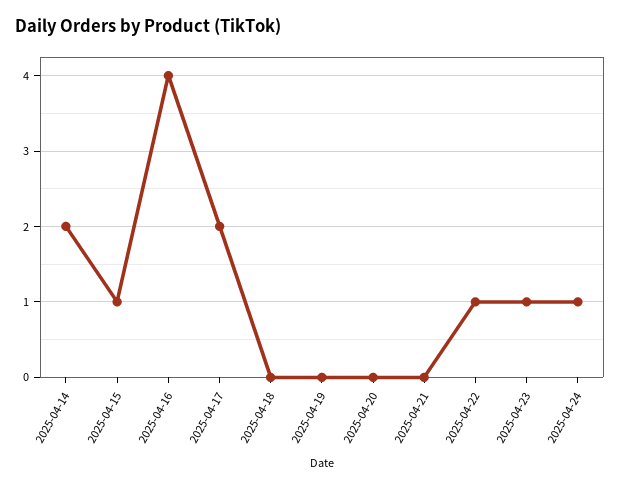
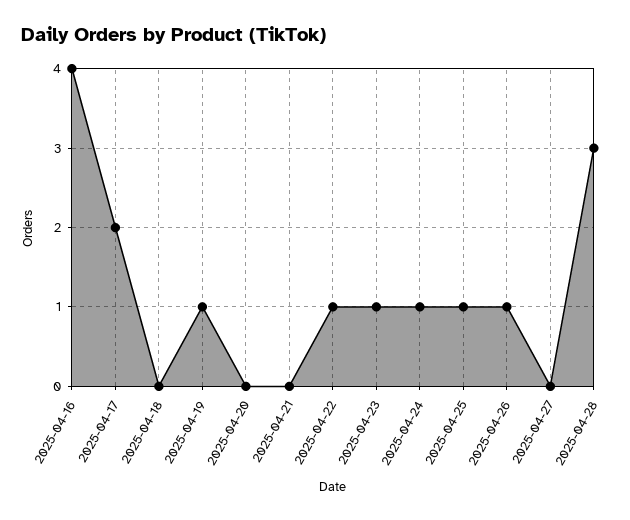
2025-04-14: 2 -> none
2025-04-15: 1 -> none
2025-04-19: 0 -> 1
2025-04-25: none -> 1
2025-04-26: none -> 1
2025-04-27: none -> 0
2025-04-28: none -> 3

